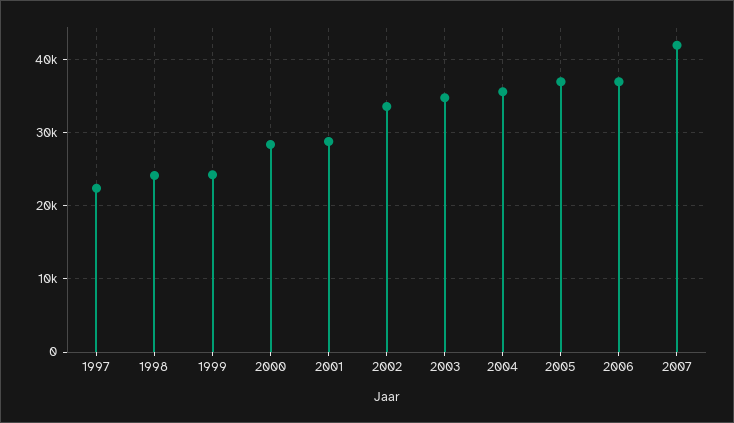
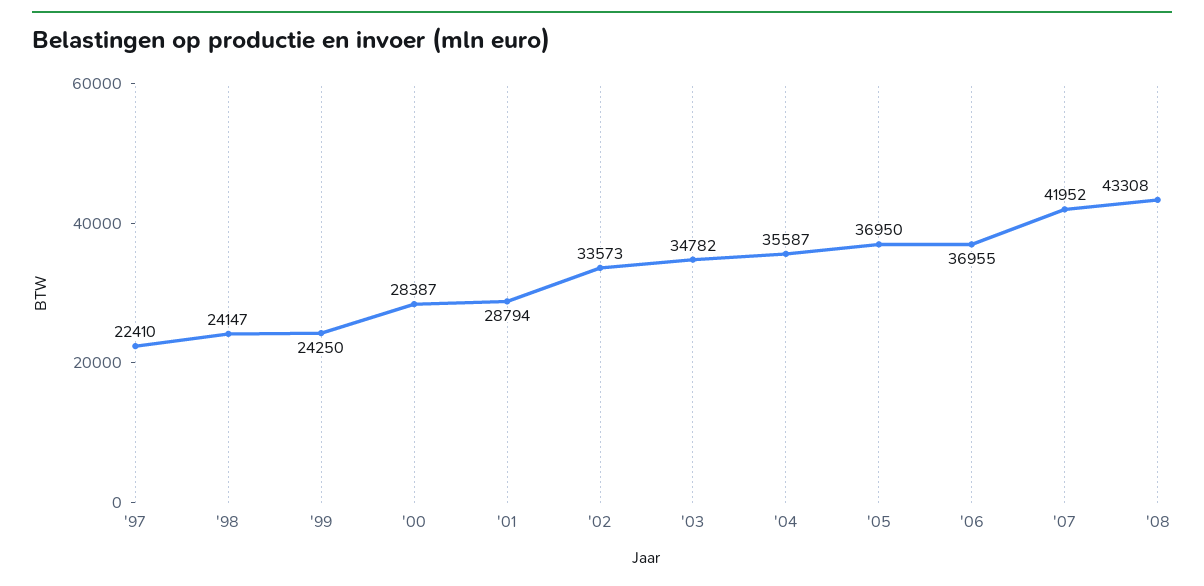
'08: none -> 43308

